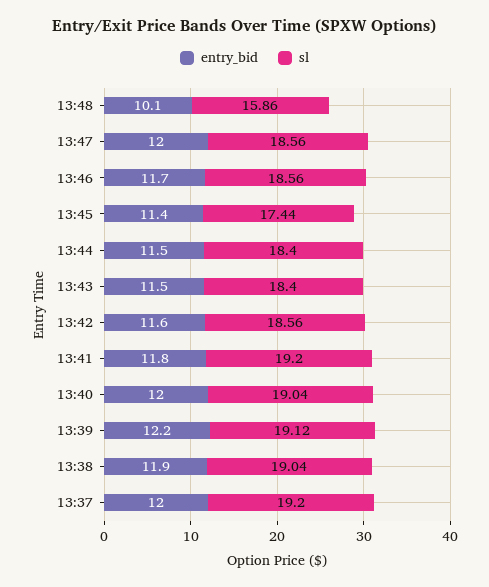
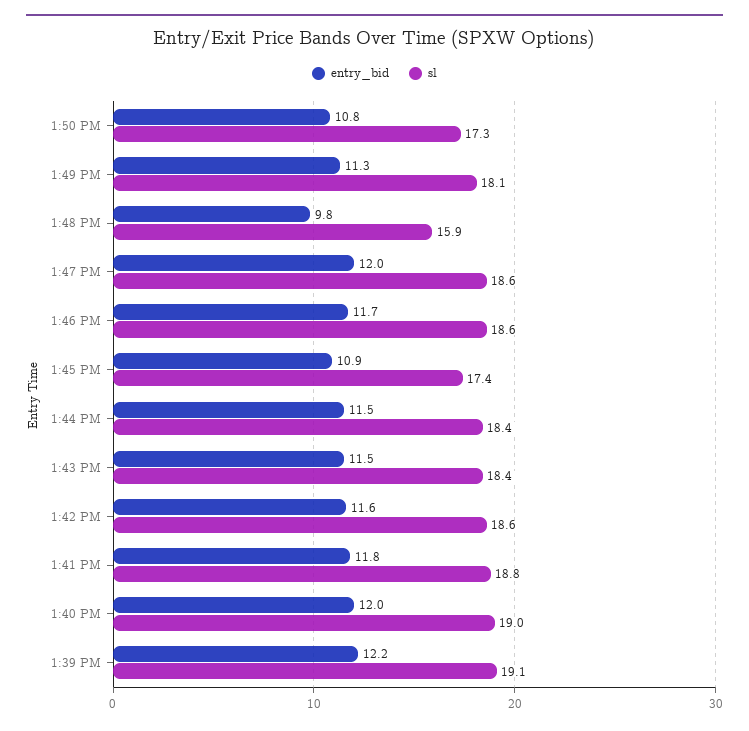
entry_bid, 13:48: 10.1 -> 9.8
entry_bid, 13:45: 11.4 -> 10.9
sl, 13:41: 19.2 -> 18.8
entry_bid, 13:38: 11.9 -> none
sl, 13:38: 19.04 -> none
entry_bid, 13:37: 12 -> none
sl, 13:37: 19.2 -> none
entry_bid, 1:50 PM: none -> 10.8
sl, 1:50 PM: none -> 17.3
entry_bid, 1:49 PM: none -> 11.3
sl, 1:49 PM: none -> 18.1

